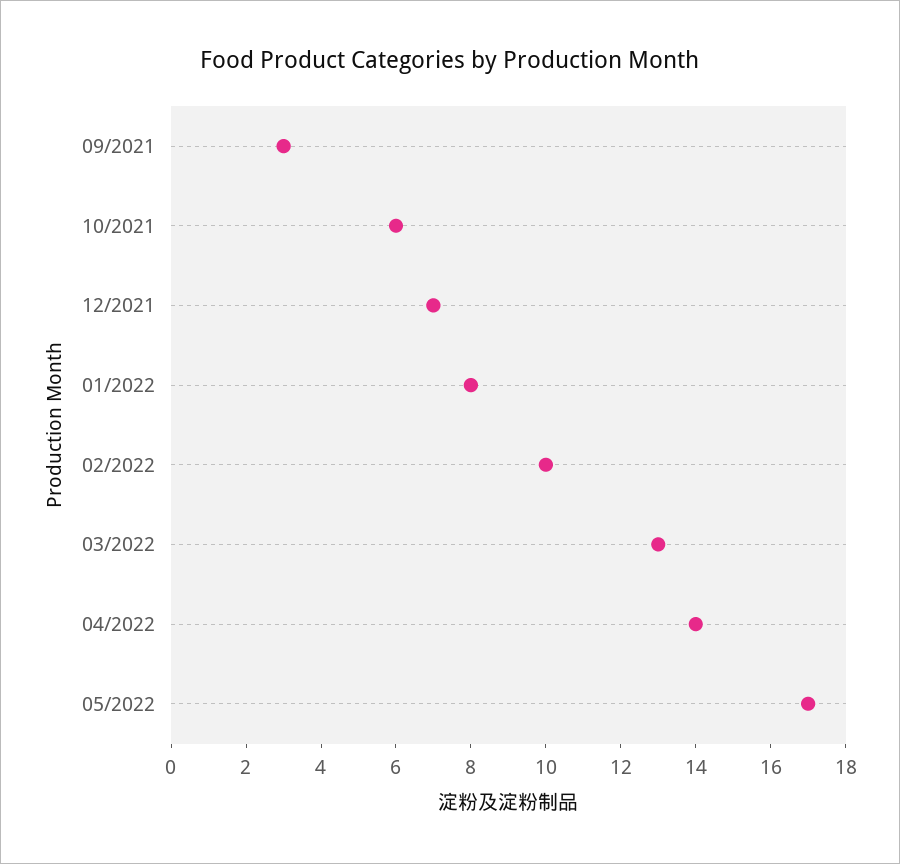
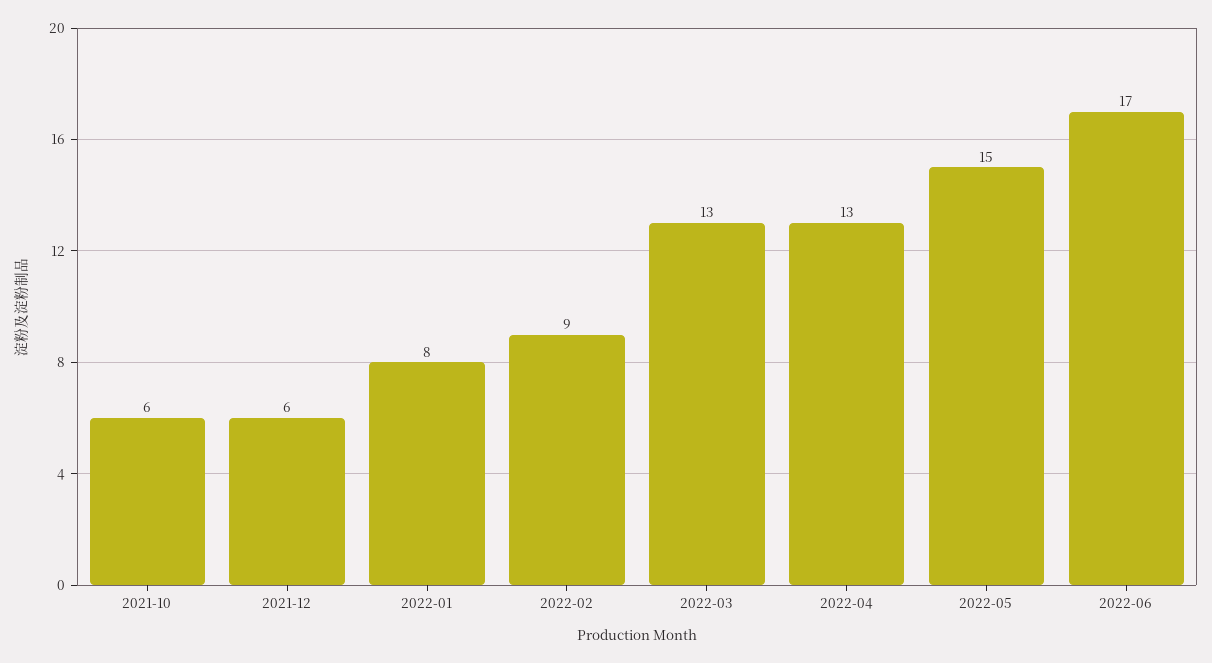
09/2021: 3 -> none
12/2021: 7 -> 6
02/2022: 10 -> 9
04/2022: 14 -> 13
05/2022: 17 -> 15
2022-06: none -> 17

